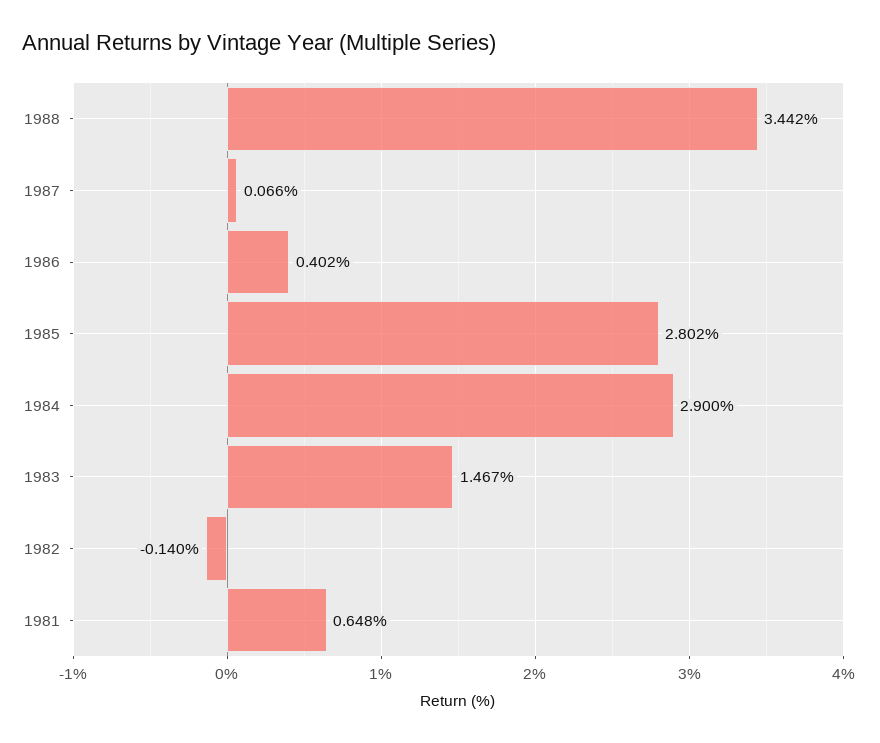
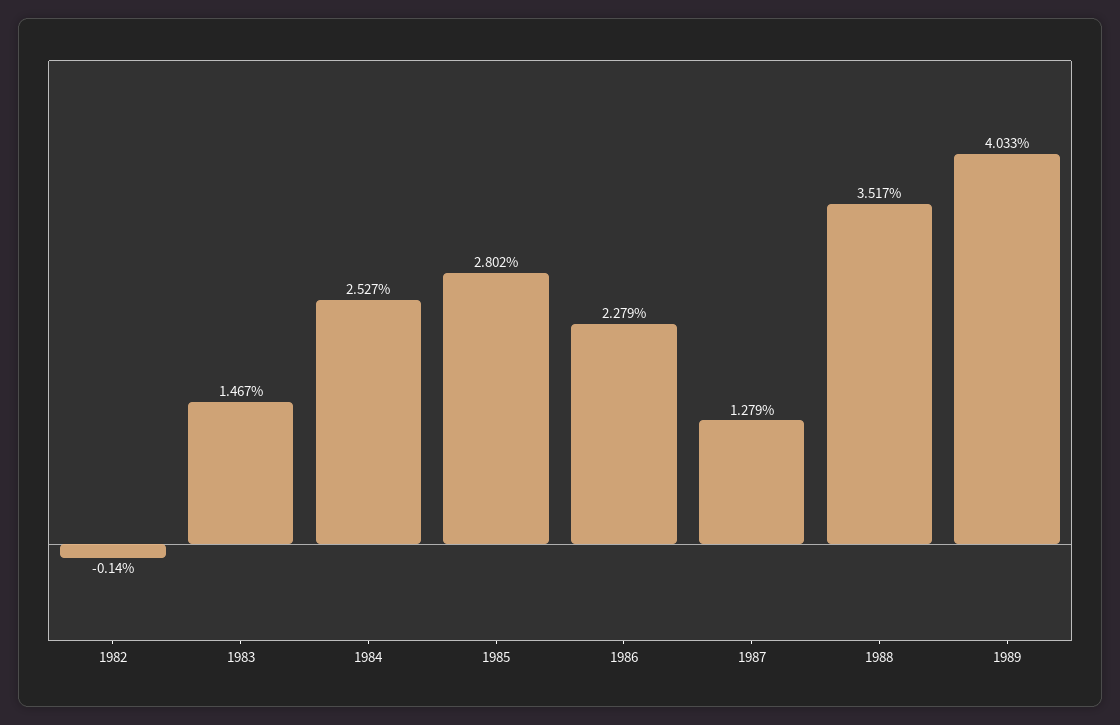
1988: 3.442 -> 3.517
1987: 0.066 -> 1.279
1986: 0.402 -> 2.279
1984: 2.9 -> 2.527
1981: 0.648 -> none
1989: none -> 4.033

